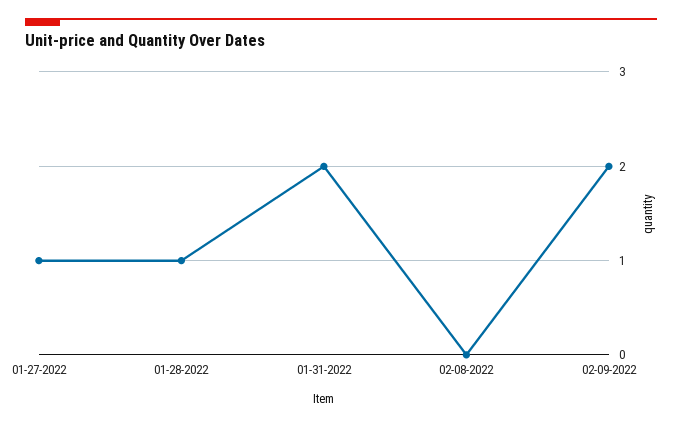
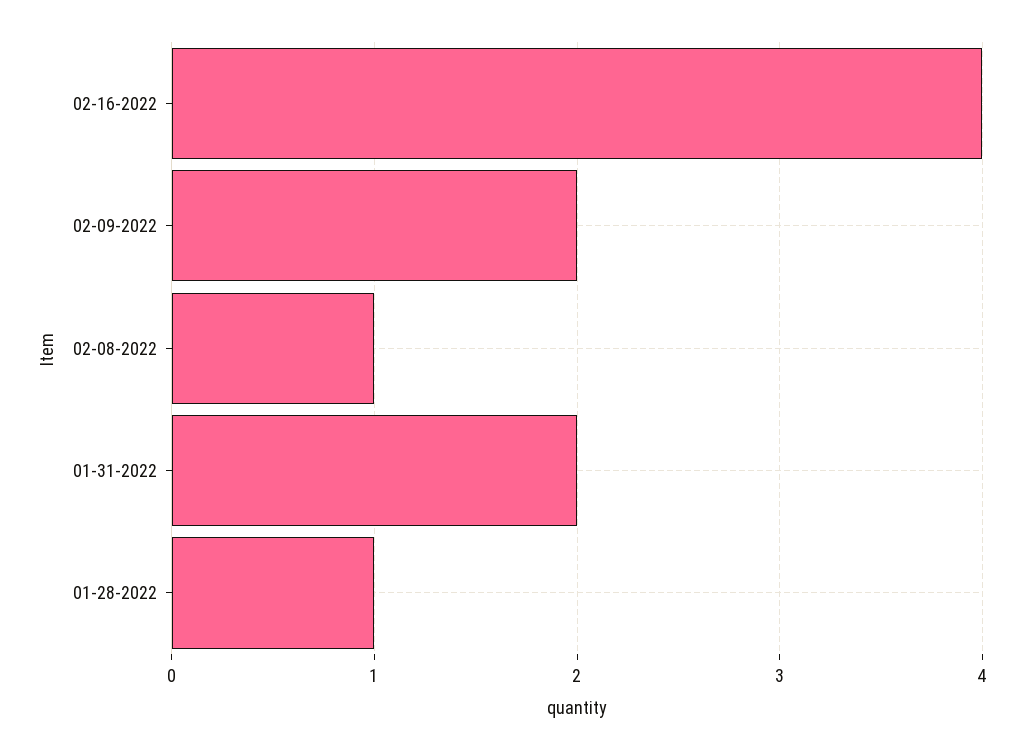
01-27-2022: 1 -> none
02-08-2022: 0 -> 1
02-16-2022: none -> 4

